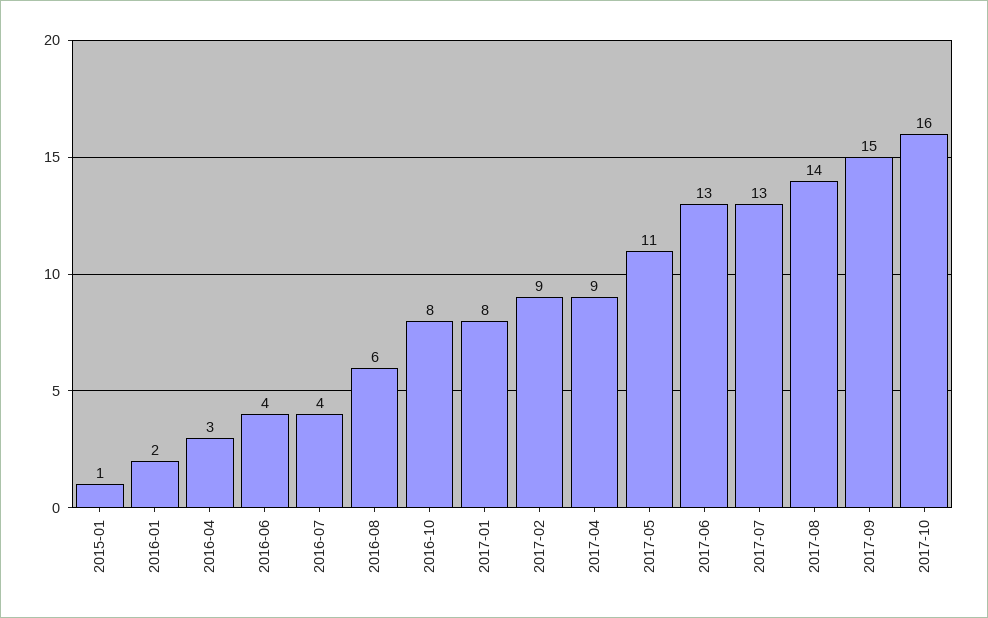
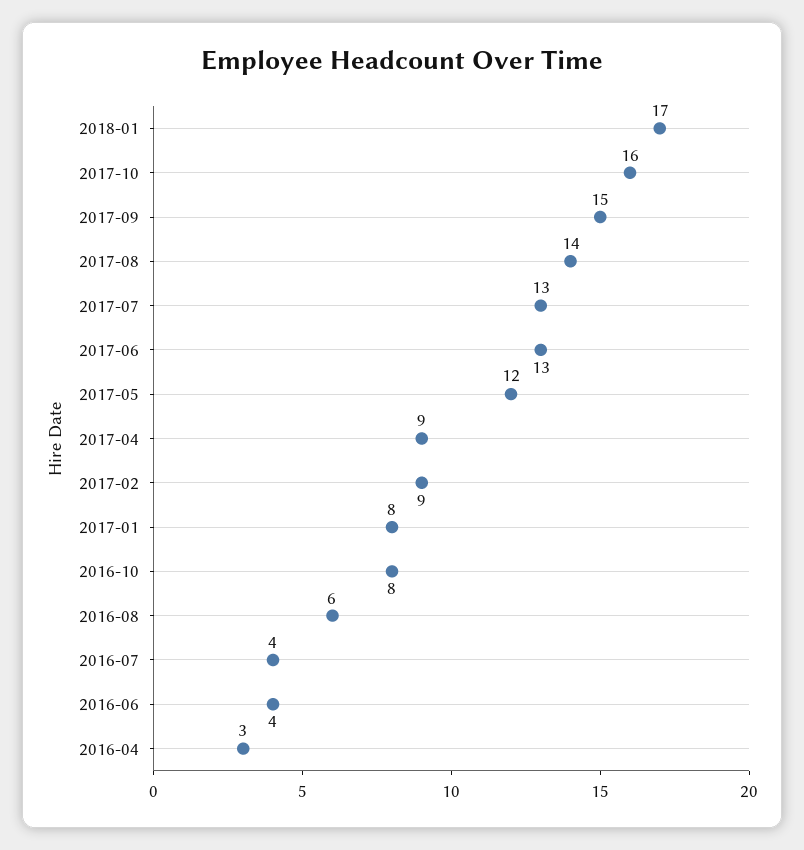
2015-01: 1 -> none
2016-01: 2 -> none
2017-05: 11 -> 12
2018-01: none -> 17

